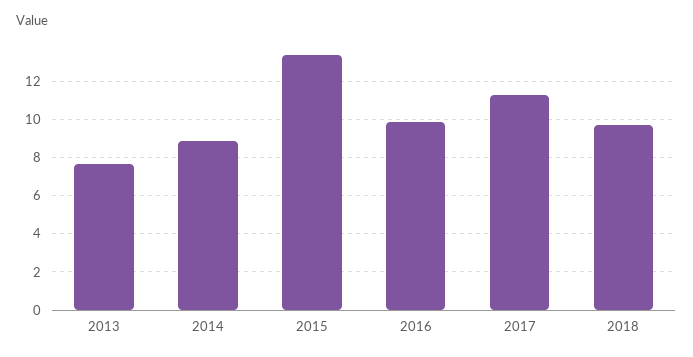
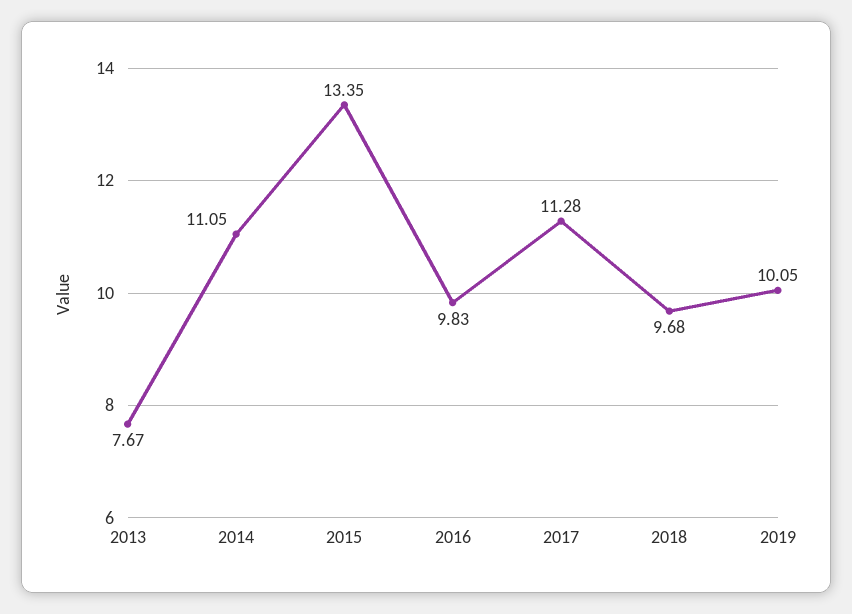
2014: 9 -> 11.05
2019: none -> 10.05

